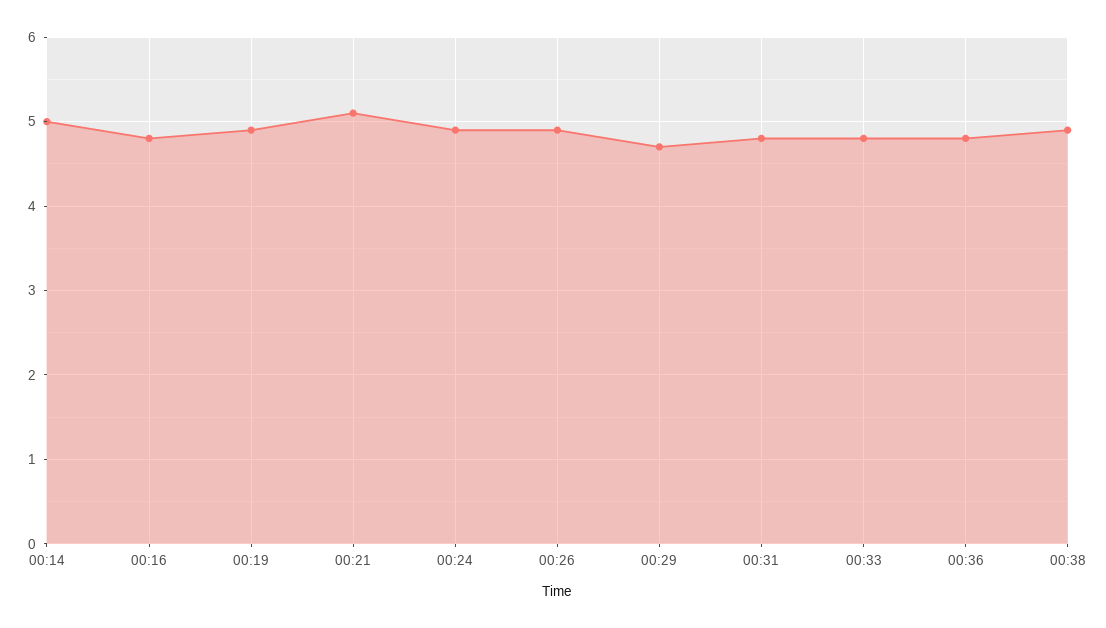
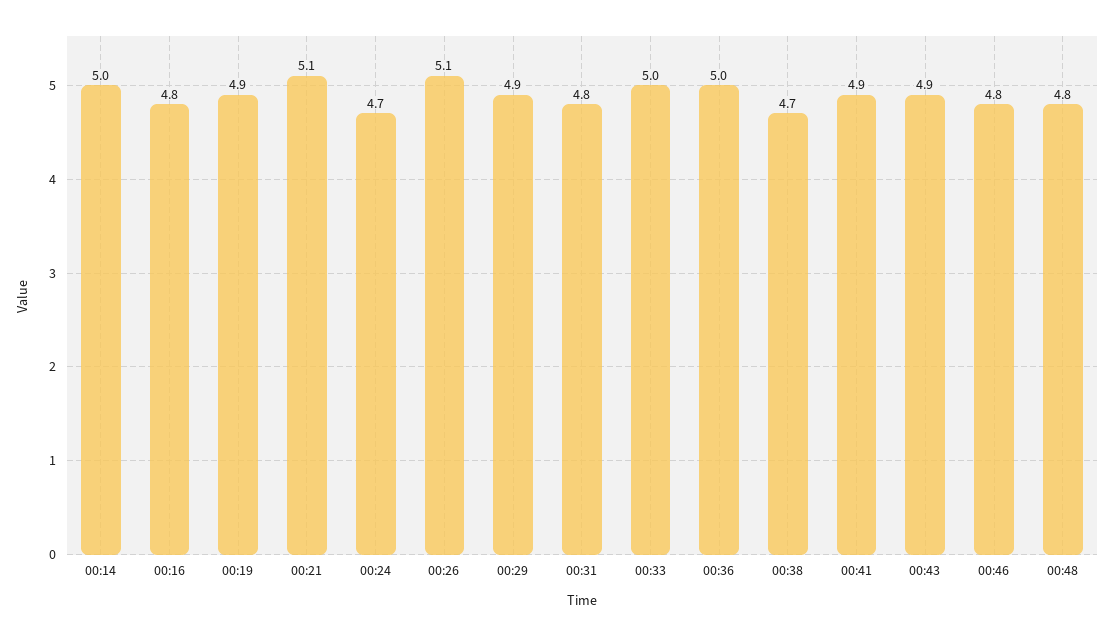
00:24: 4.9 -> 4.7
00:26: 4.9 -> 5.1
00:29: 4.7 -> 4.9
00:33: 4.8 -> 5
00:36: 4.8 -> 5
00:38: 4.9 -> 4.7
00:41: none -> 4.9
00:43: none -> 4.9
00:46: none -> 4.8
00:48: none -> 4.8

